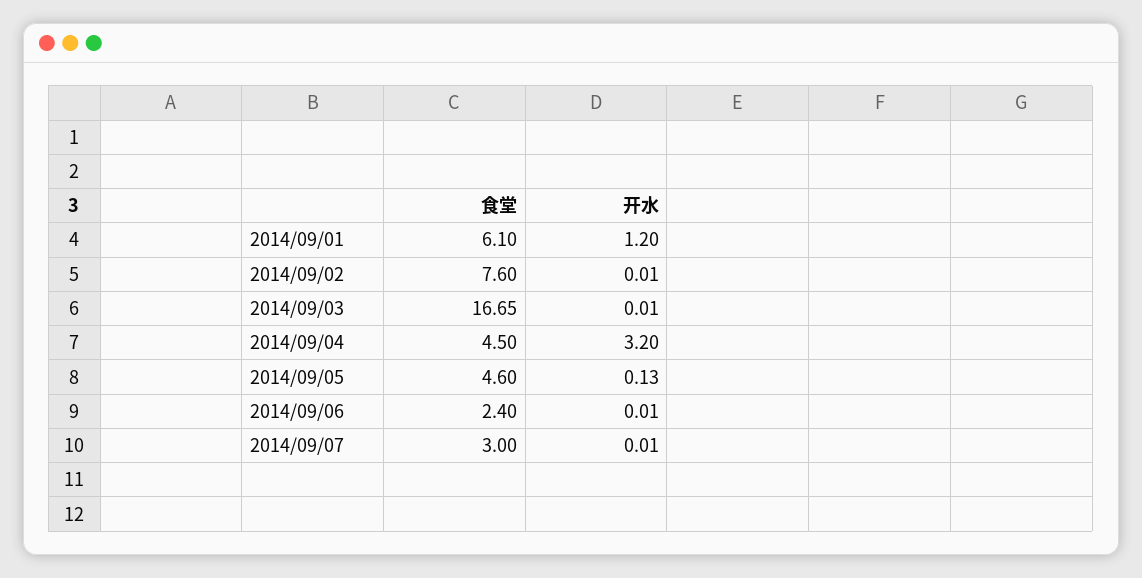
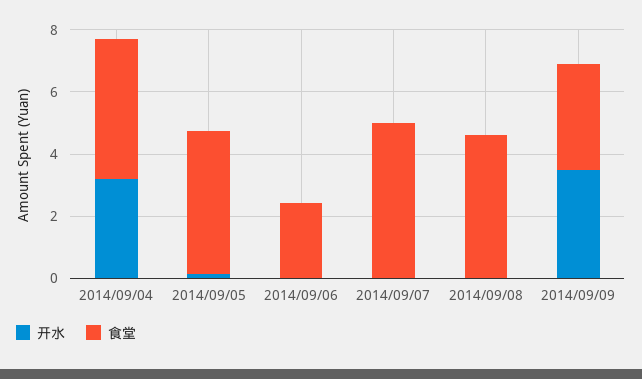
食堂, 2014/09/01: 6.1 -> none
开水, 2014/09/01: 1.2 -> none
食堂, 2014/09/02: 7.6 -> none
开水, 2014/09/02: 0.01 -> none
食堂, 2014/09/03: 16.65 -> none
开水, 2014/09/03: 0.01 -> none
食堂, 2014/09/07: 3 -> 5
开水, 2014/09/08: none -> 0
食堂, 2014/09/08: none -> 4.5
开水, 2014/09/09: none -> 3.5
食堂, 2014/09/09: none -> 3.5

